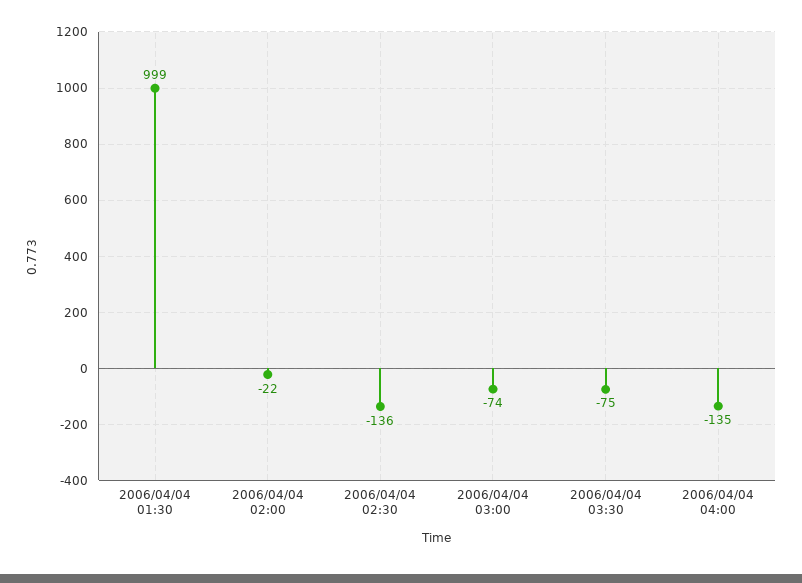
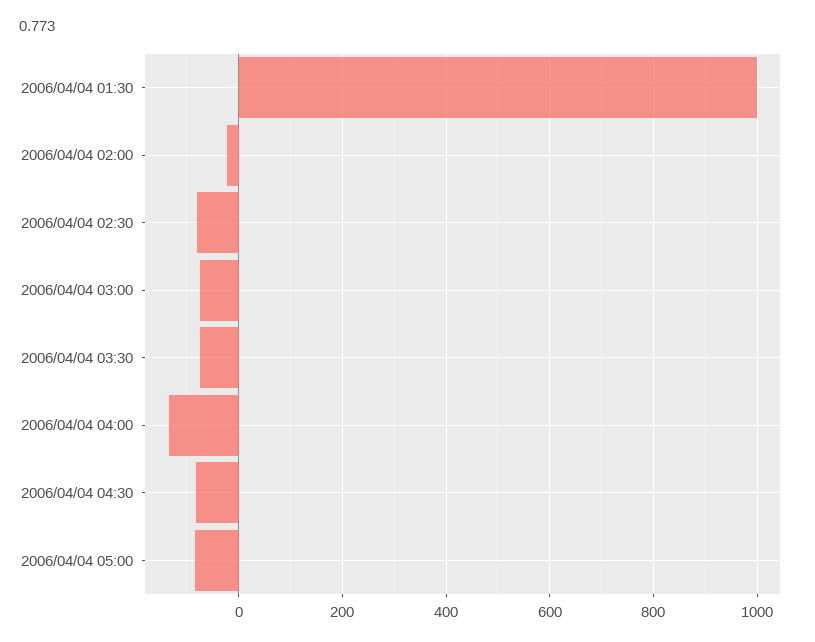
2006/04/04 02:30: -136 -> -80
2006/04/04 04:30: none -> -80
2006/04/04 05:00: none -> -80

